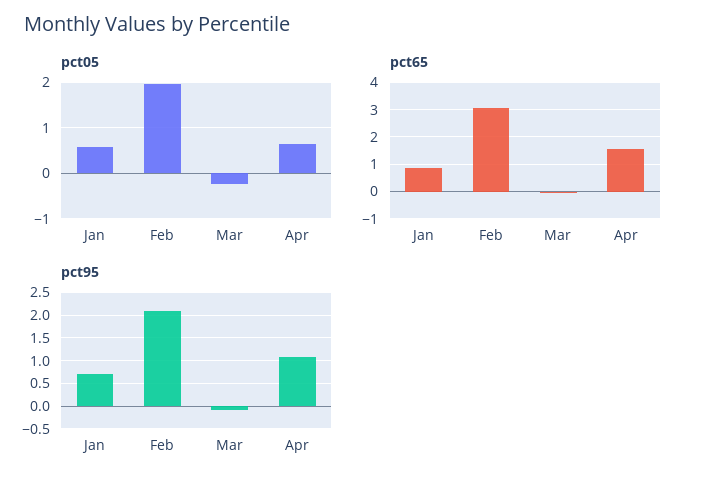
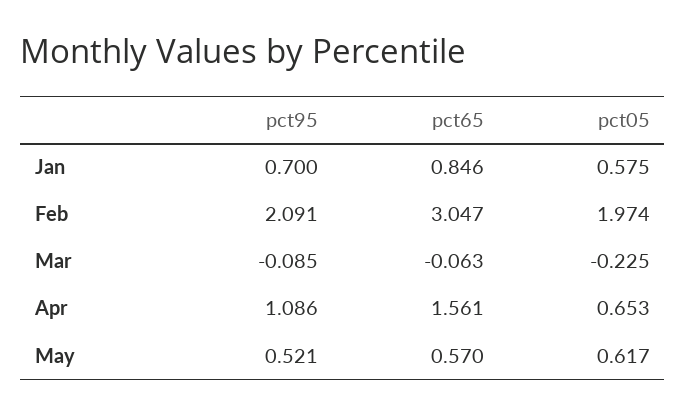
pct95, May: none -> 0.521
pct65, May: none -> 0.57
pct05, May: none -> 0.617

